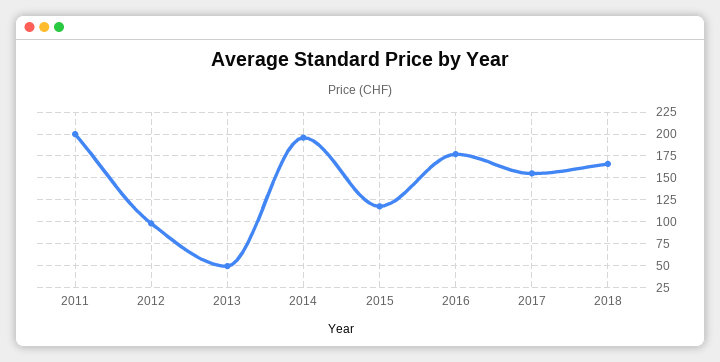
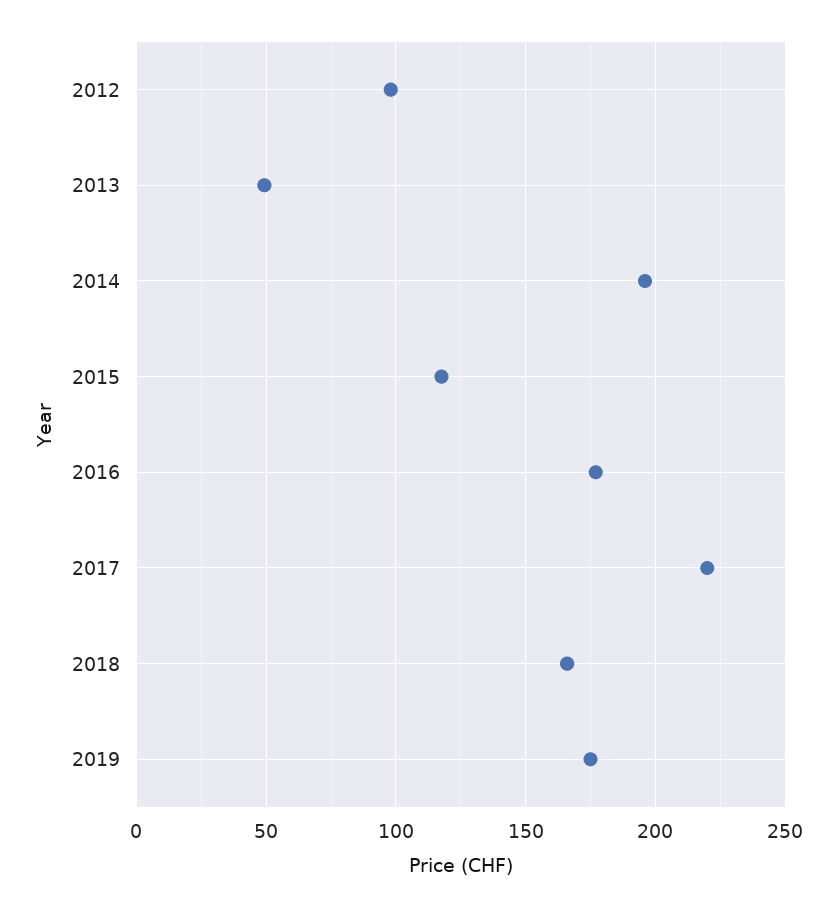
2011: 200 -> none
2017: 150 -> 220
2019: none -> 175

